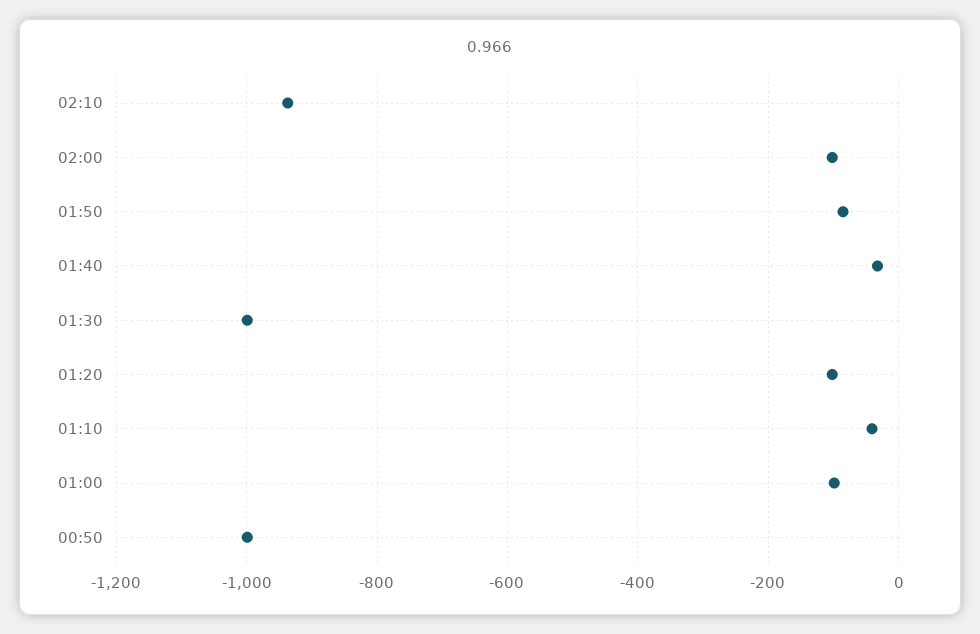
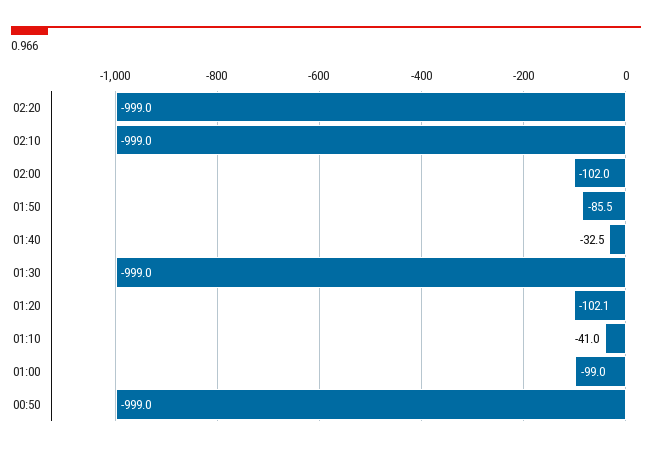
02:10: -940 -> -999
02:20: none -> -999

